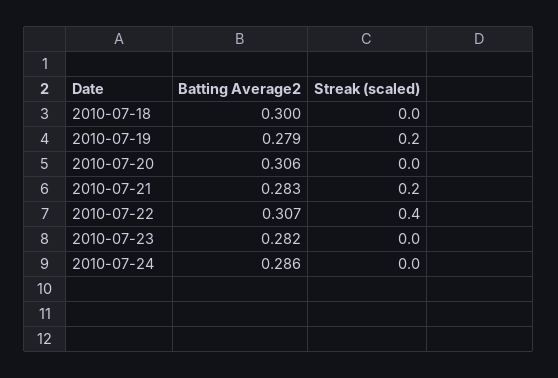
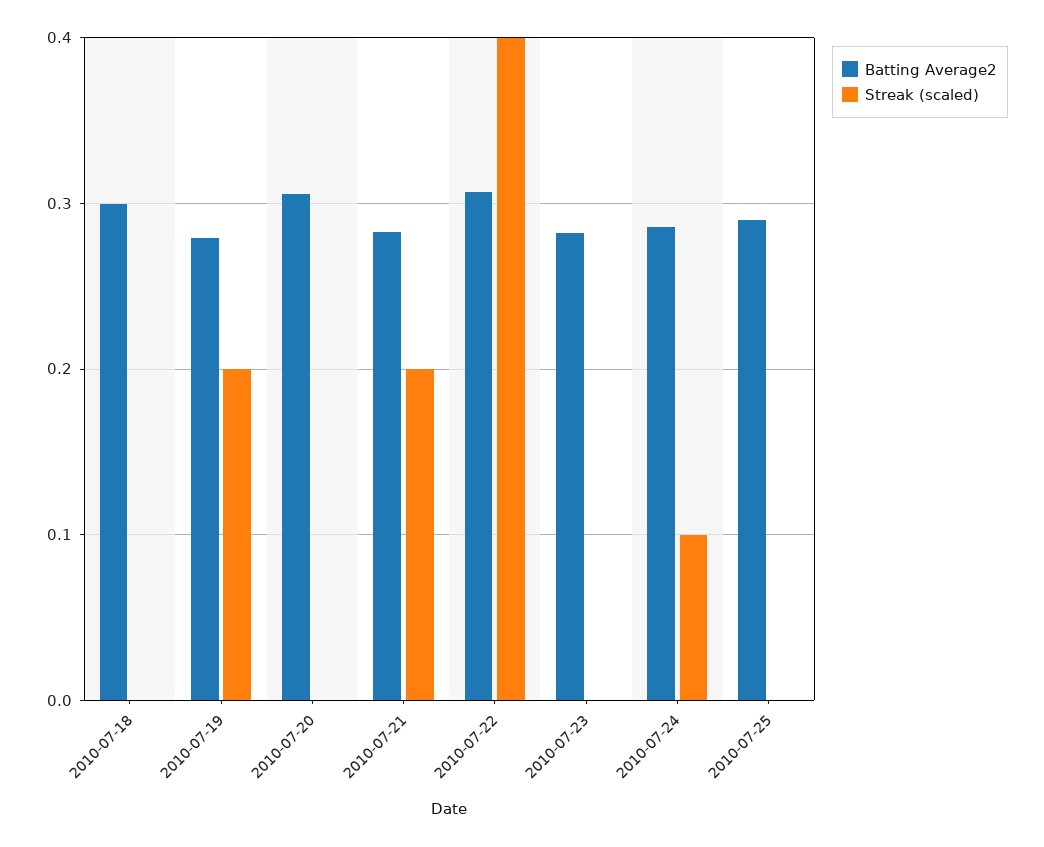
Streak (scaled), 2010-07-24: 0 -> 0.1
Batting Average2, 2010-07-25: none -> 0.29
Streak (scaled), 2010-07-25: none -> 0

